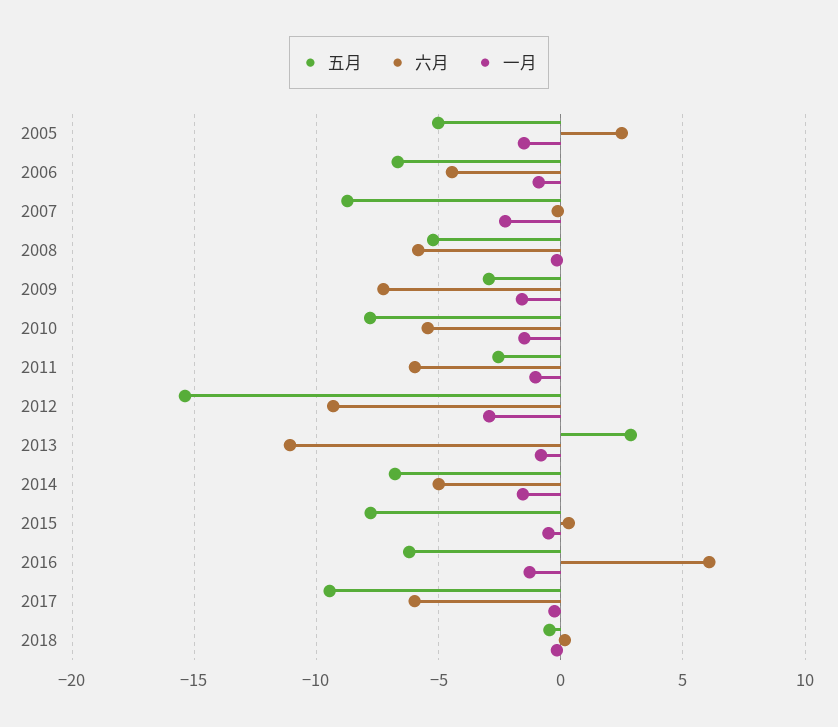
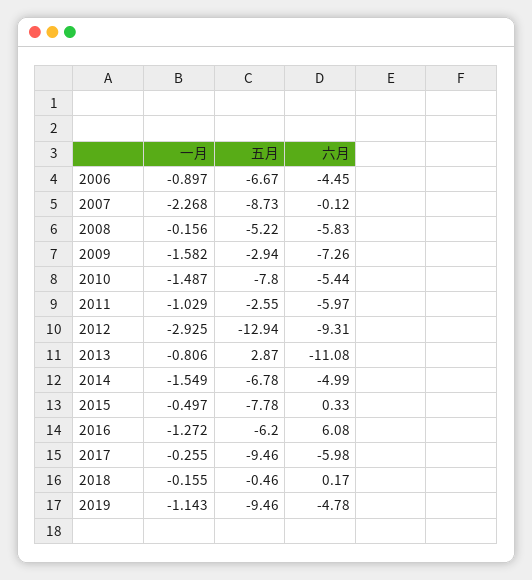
五月, 2005: -5 -> none
六月, 2005: 2.5 -> none
一月, 2005: -1.5 -> none
五月, 2012: -15.5 -> -12.94
一月, 2019: none -> -1.143
五月, 2019: none -> -9.46
六月, 2019: none -> -4.78

